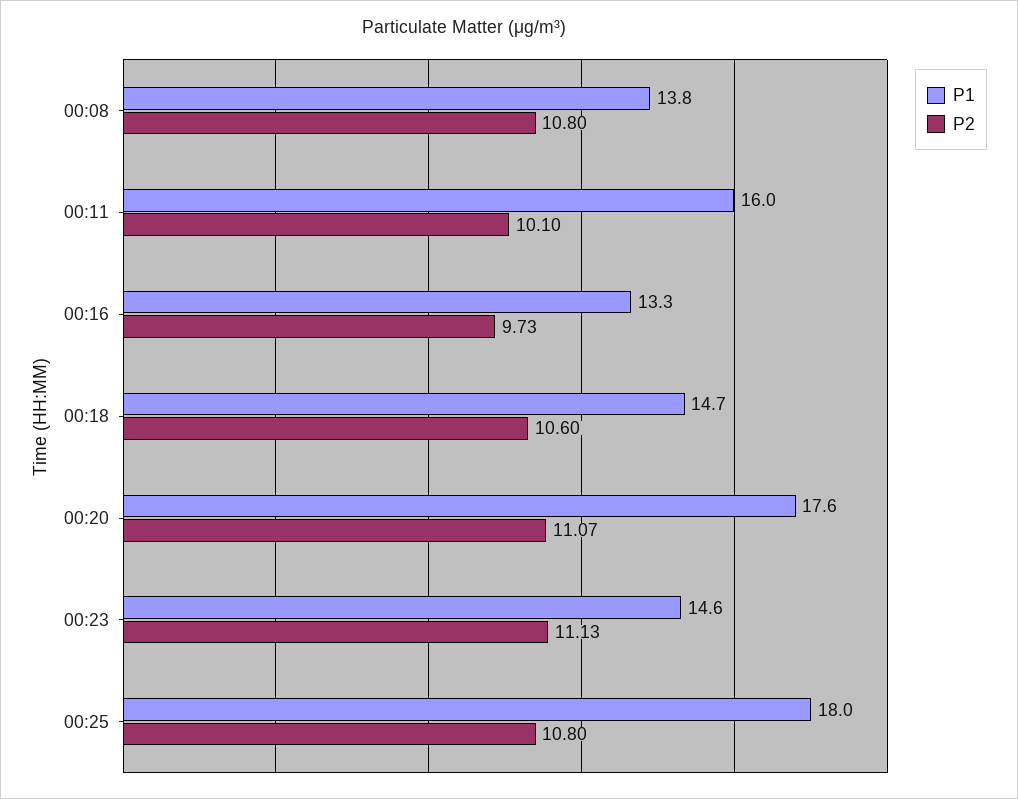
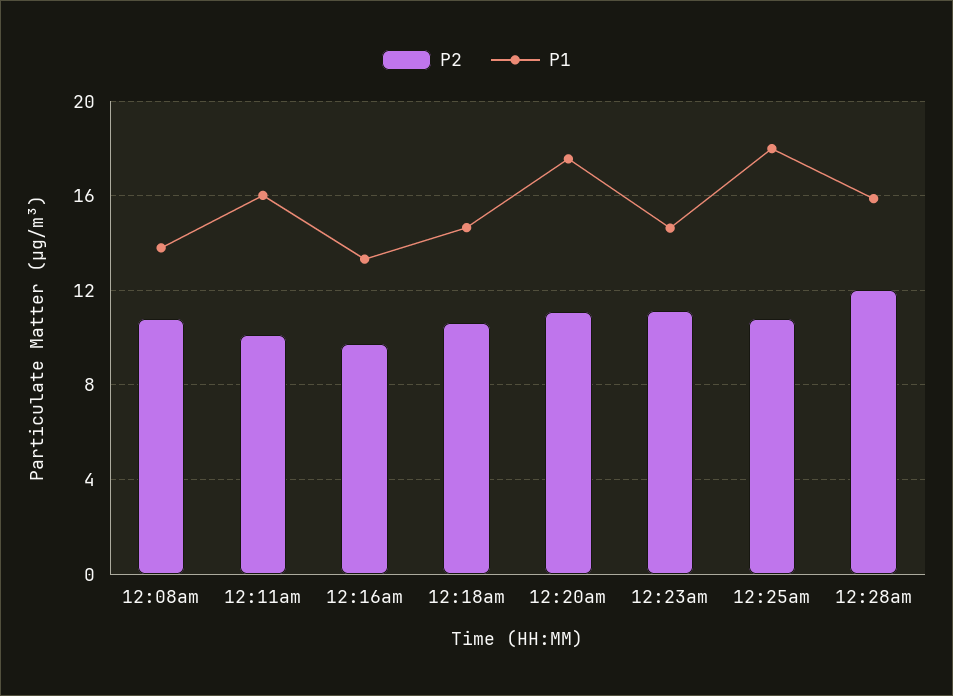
P2, 12:28am: none -> 12
P1, 12:28am: none -> 16

